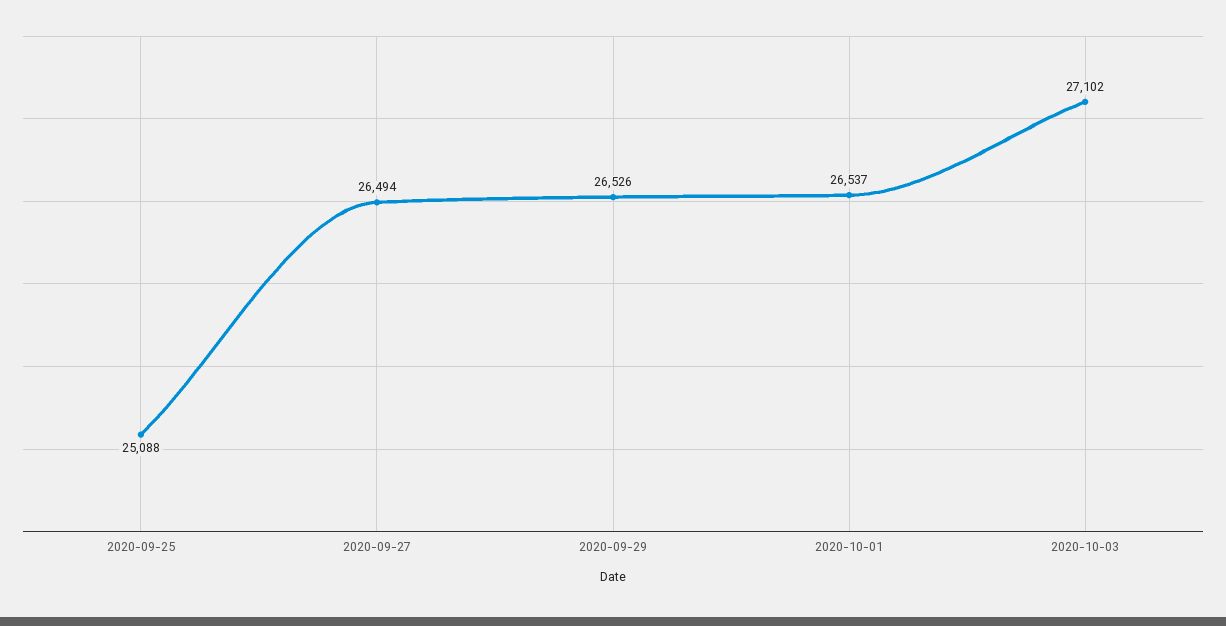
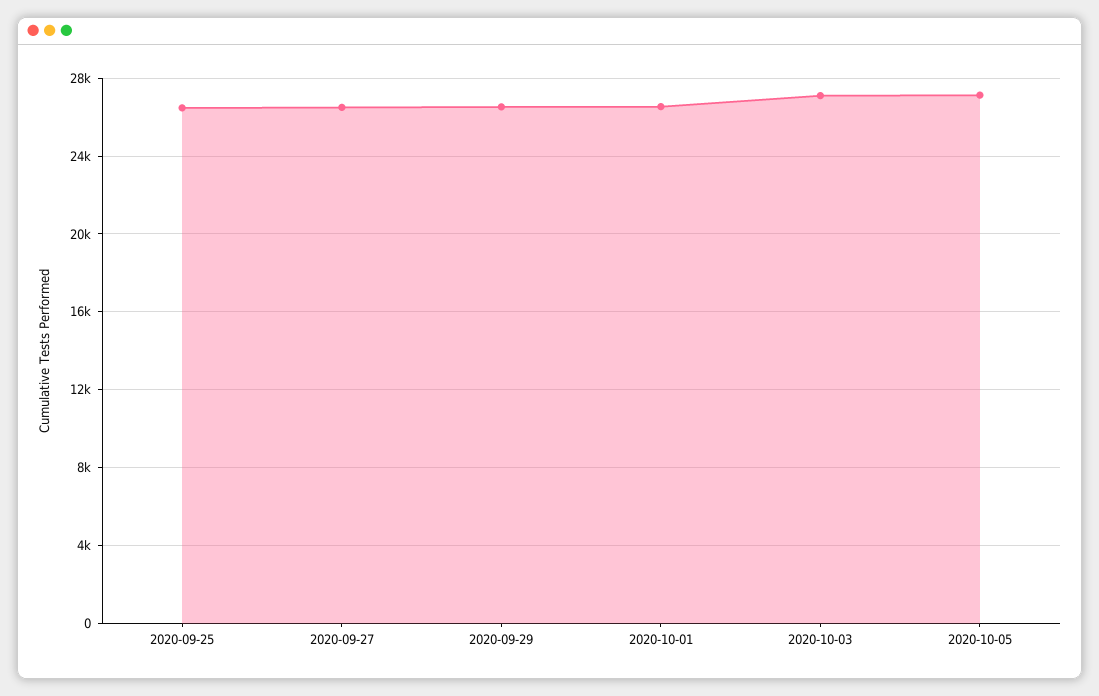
2020-09-25: 25088 -> 26500
2020-10-05: none -> 27000

